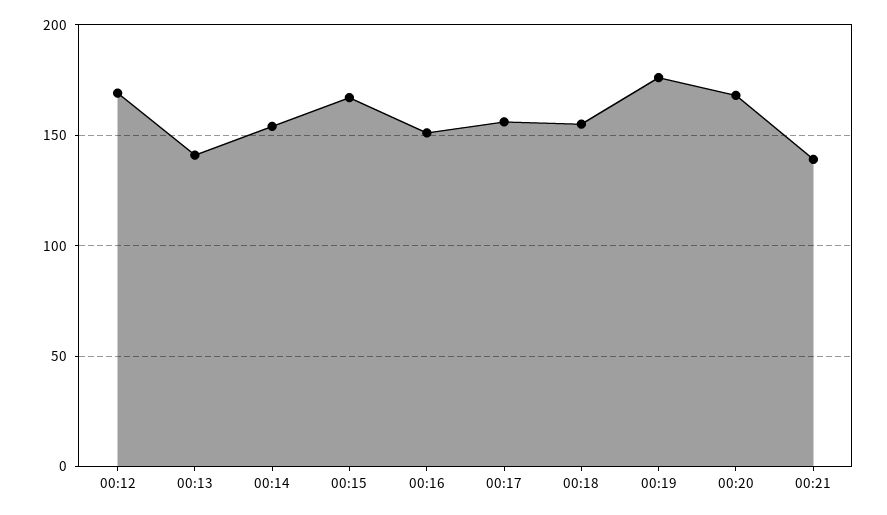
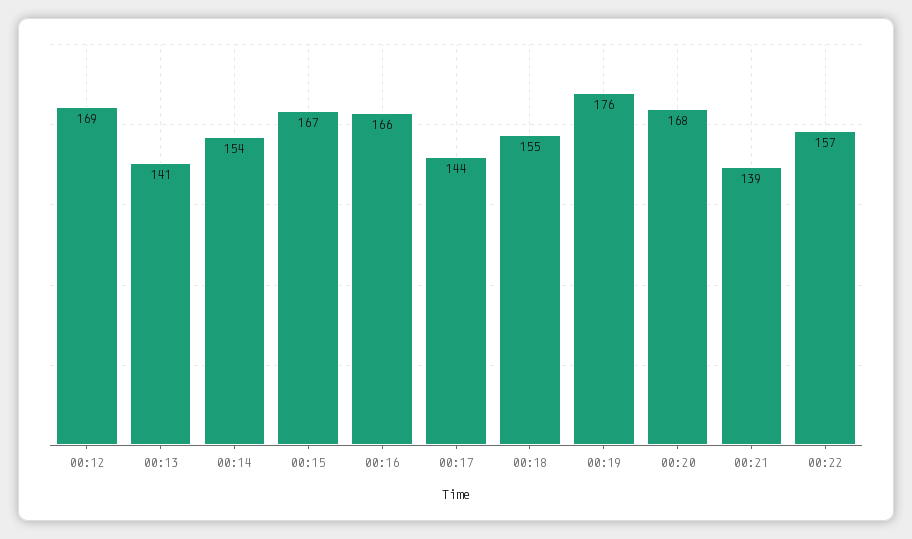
00:16: 150 -> 166
00:17: 155 -> 144
00:22: none -> 157

